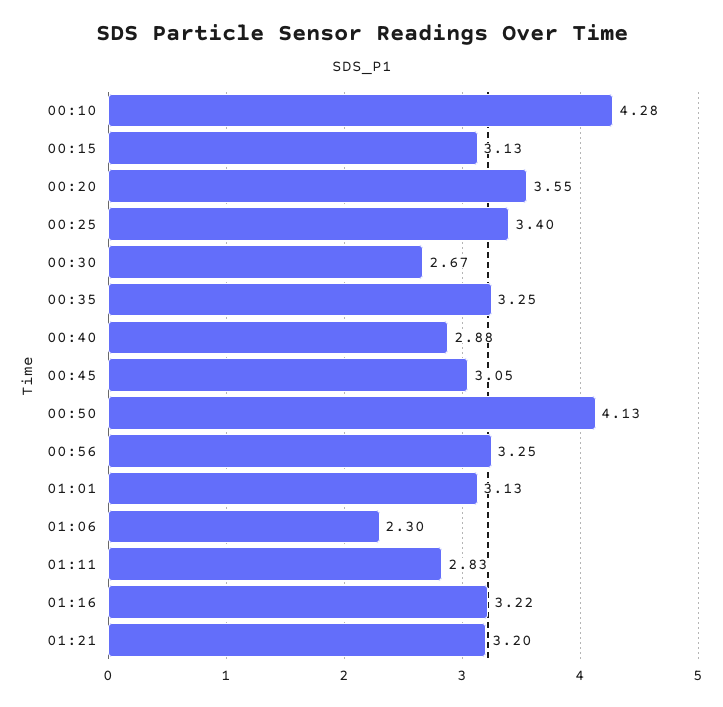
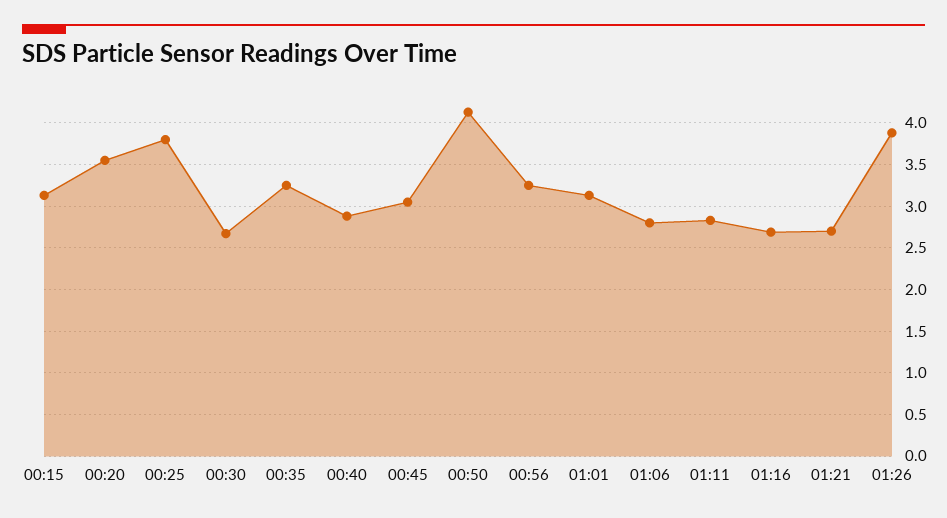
00:10: 4.28 -> none
00:25: 3.4 -> 3.8
01:06: 2.3 -> 2.8
01:16: 3.22 -> 2.7
01:21: 3.2 -> 2.7
01:26: none -> 3.9

